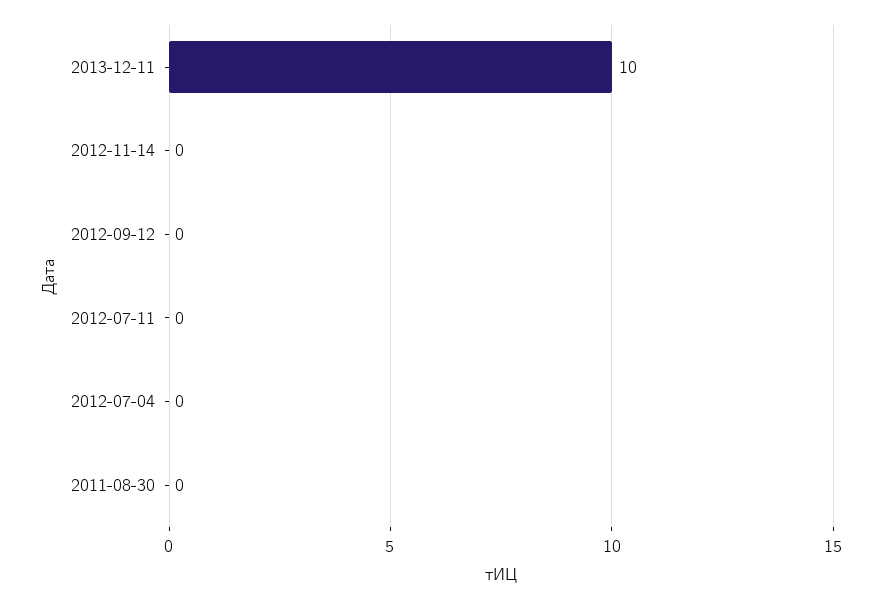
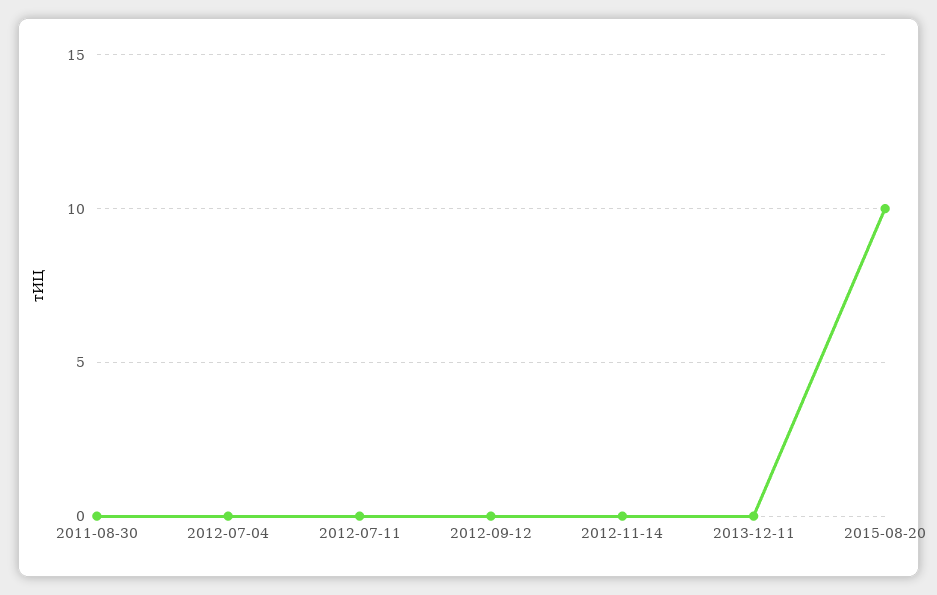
2013-12-11: 10 -> 0
2015-08-20: none -> 10

